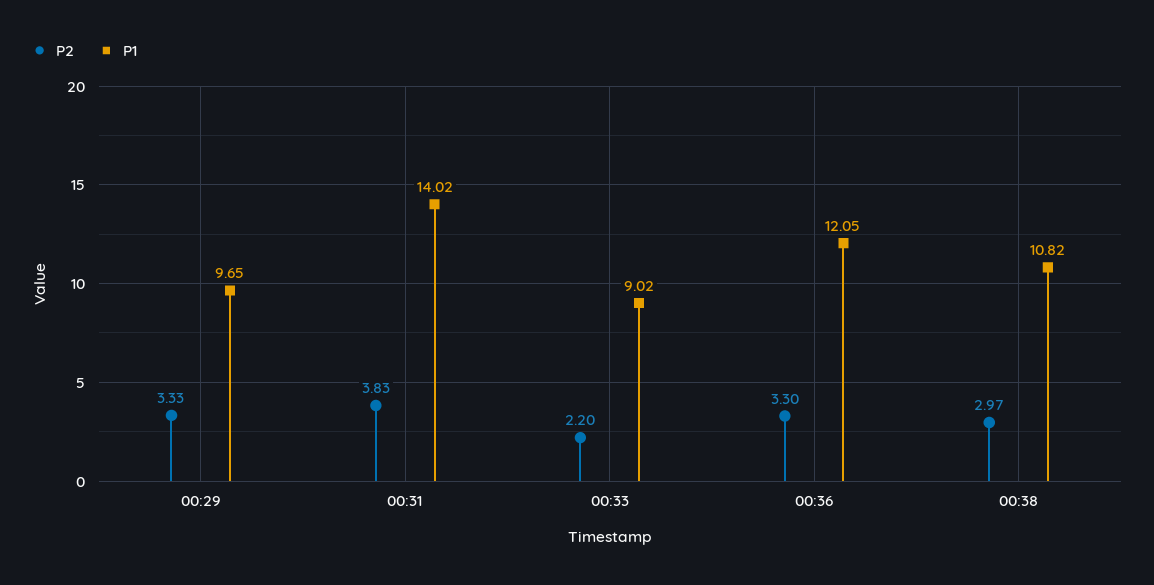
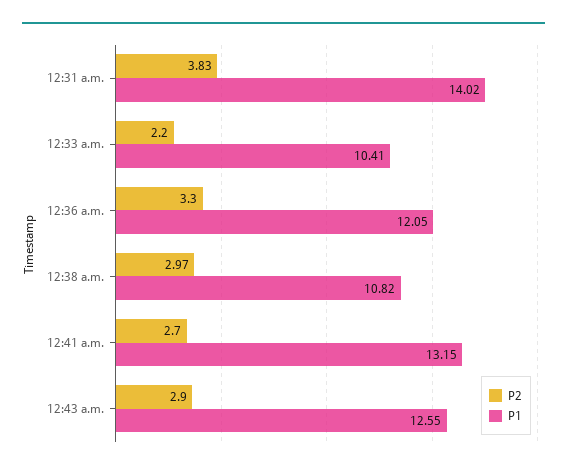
P2, 00:29: 3.33 -> none
P1, 00:29: 9.65 -> none
P1, 00:33: 9.02 -> 10.41
P2, 12:41 a.m.: none -> 2.7
P1, 12:41 a.m.: none -> 13.15
P2, 12:43 a.m.: none -> 2.9
P1, 12:43 a.m.: none -> 12.55

